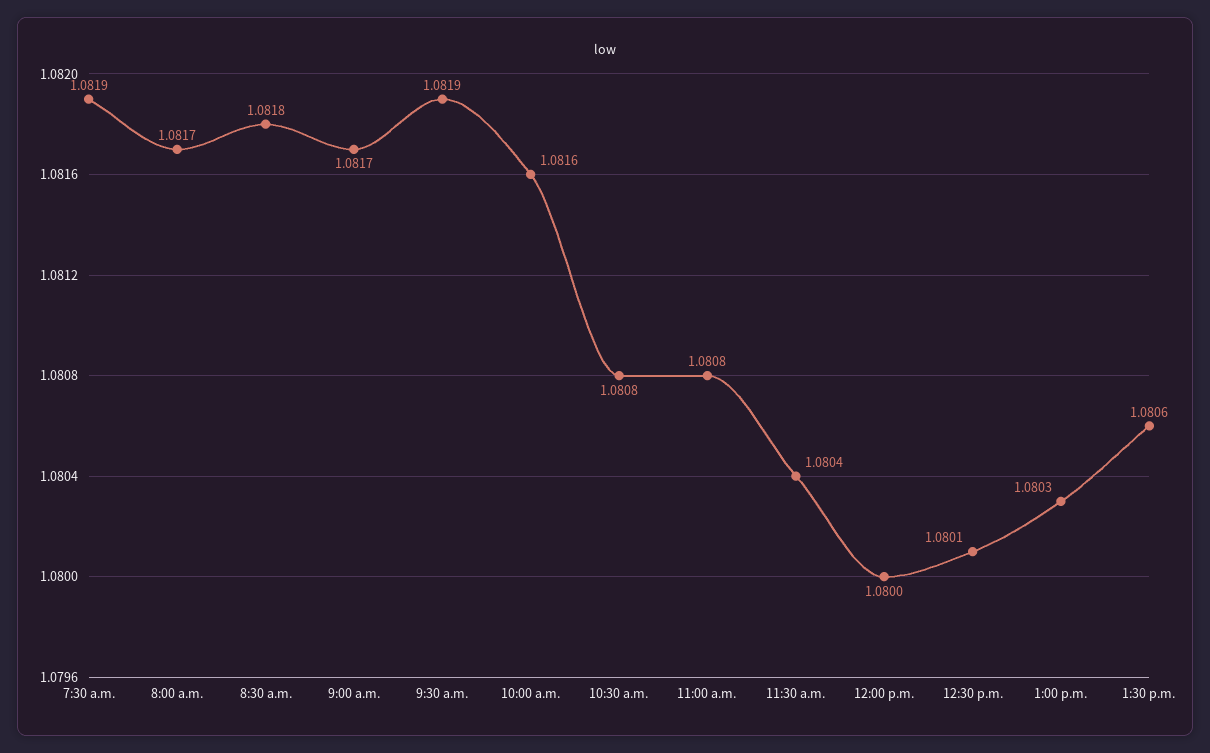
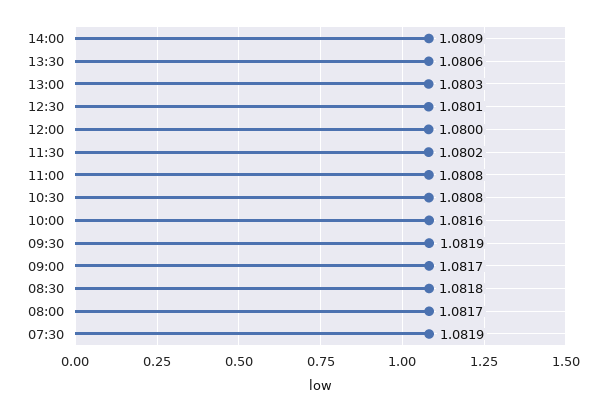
11:30 a.m.: 1.0804 -> 1.0802
14:00: none -> 1.0809

